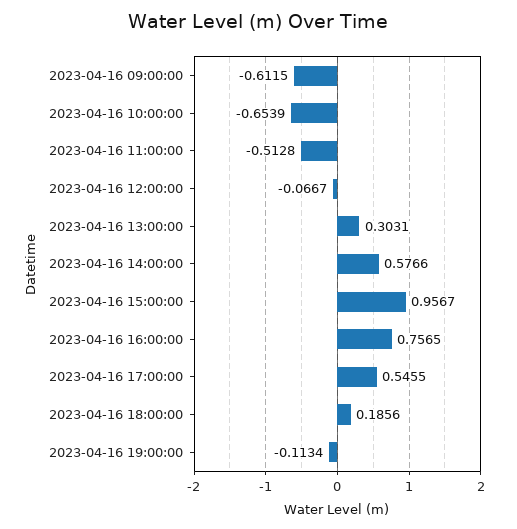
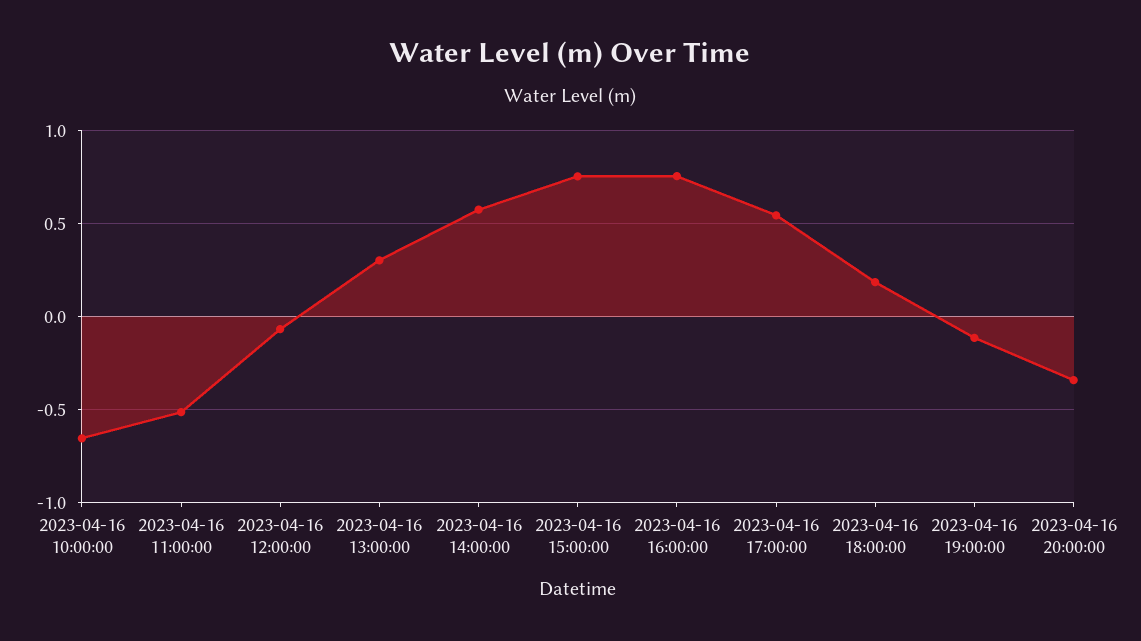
2023-04-16 09:00:00: -0.6115 -> none
2023-04-16 15:00:00: 0.9567 -> 0.75
2023-04-16 20:00:00: none -> -0.35

